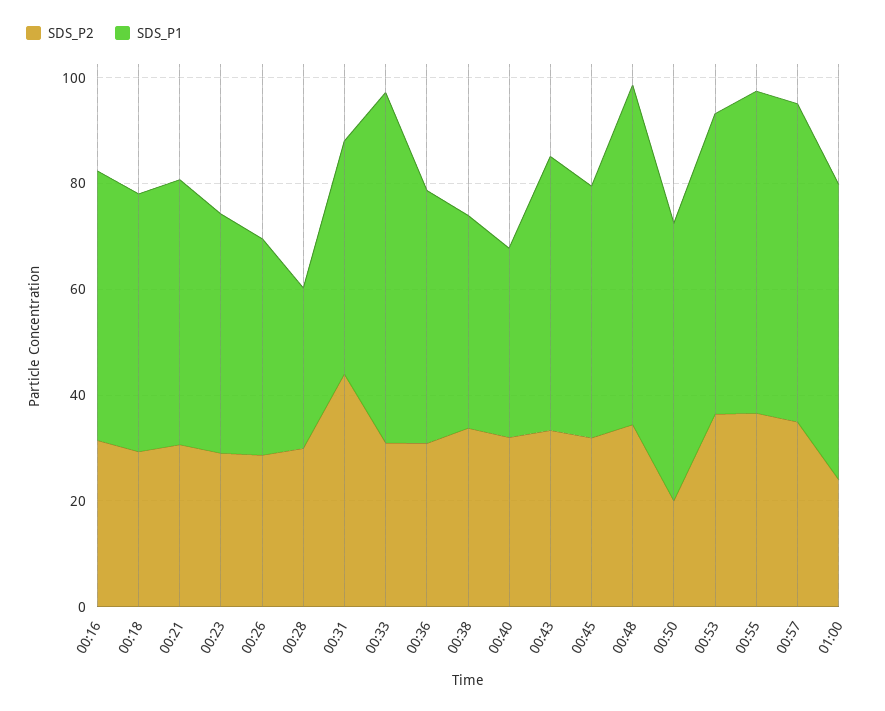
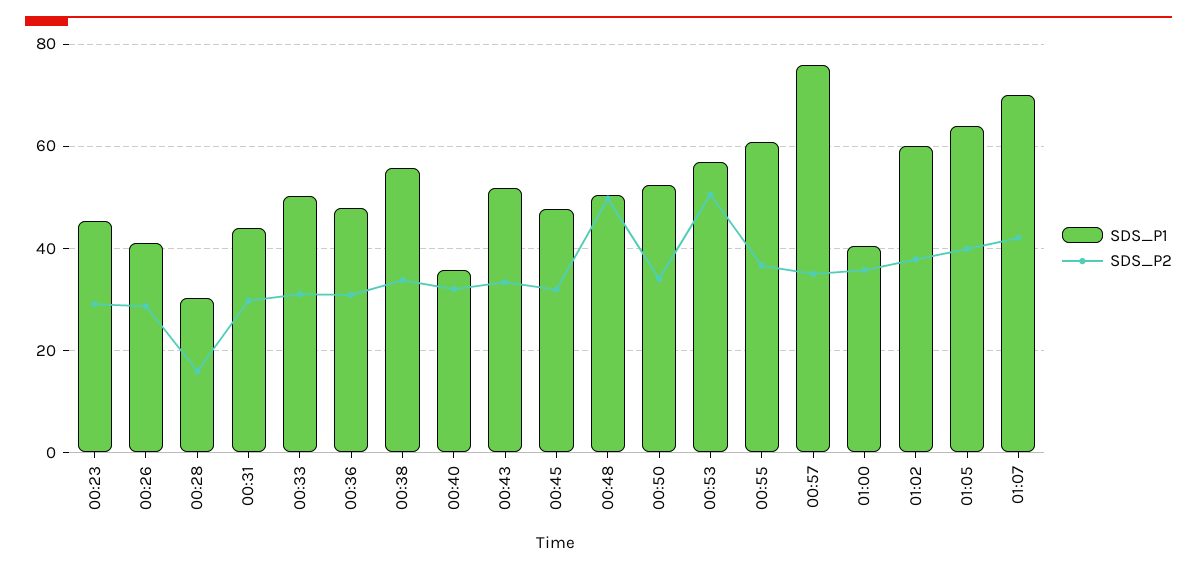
SDS_P2, 00:16: 30 -> none
SDS_P1, 00:16: 50 -> none
SDS_P2, 00:18: 30 -> none
SDS_P1, 00:18: 50 -> none
SDS_P2, 00:21: 30 -> none
SDS_P1, 00:21: 50 -> none
SDS_P2, 00:28: 30 -> 16
SDS_P2, 00:31: 45 -> 30
SDS_P1, 00:33: 65 -> 50
SDS_P1, 00:38: 40 -> 56
SDS_P2, 00:48: 35 -> 50
SDS_P1, 00:48: 65 -> 50
SDS_P2, 00:50: 20 -> 34
SDS_P2, 00:53: 35 -> 50
SDS_P1, 00:57: 60 -> 76
SDS_P2, 01:00: 25 -> 36
SDS_P1, 01:00: 55 -> 40
SDS_P1, 01:02: none -> 60
SDS_P2, 01:02: none -> 38
SDS_P1, 01:05: none -> 64
SDS_P2, 01:05: none -> 40
SDS_P1, 01:07: none -> 70
SDS_P2, 01:07: none -> 42

